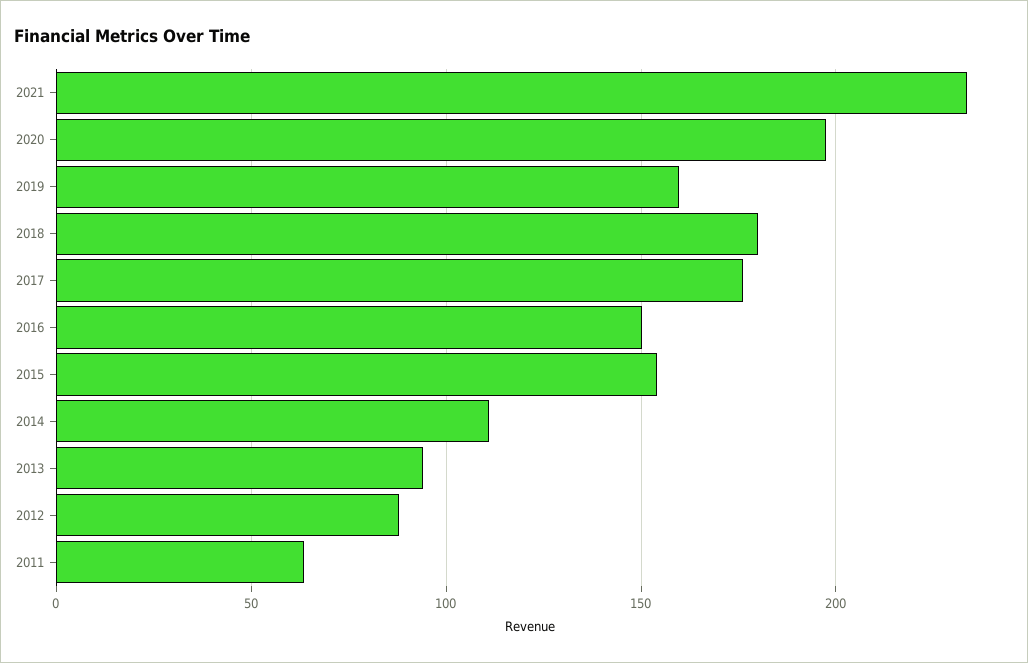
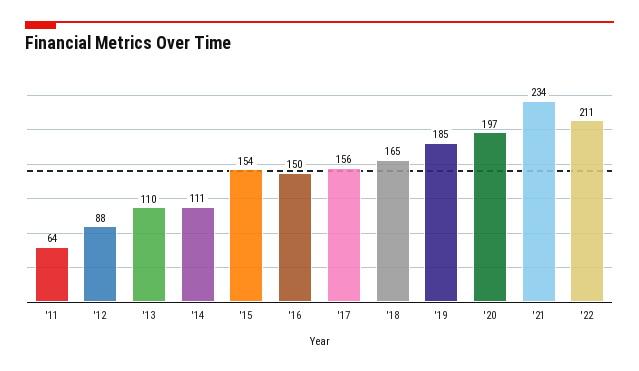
2019: 160 -> 185
2018: 180 -> 165
2017: 175 -> 156
2013: 95 -> 110
'22: none -> 211

